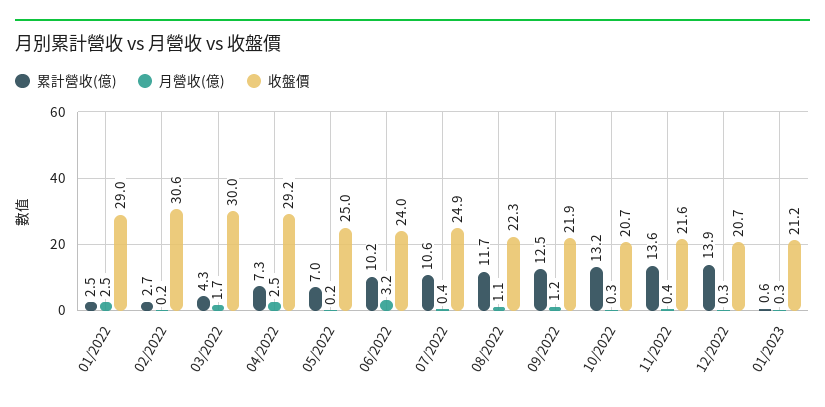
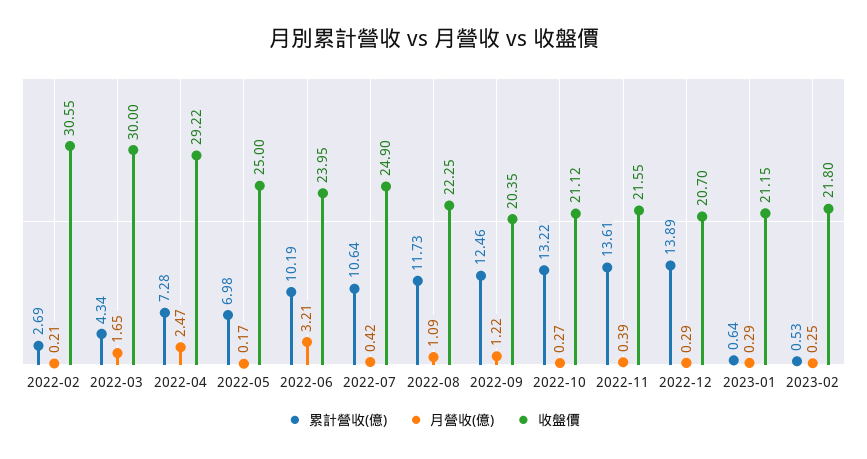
累計營收(億), 01/2022: 2.5 -> none
月營收(億), 01/2022: 2.5 -> none
收盤價, 01/2022: 29 -> none
收盤價, 09/2022: 21.9 -> 20.35
收盤價, 10/2022: 20.7 -> 21.12
累計營收(億), 2023-02: none -> 0.53
月營收(億), 2023-02: none -> 0.25
收盤價, 2023-02: none -> 21.8

